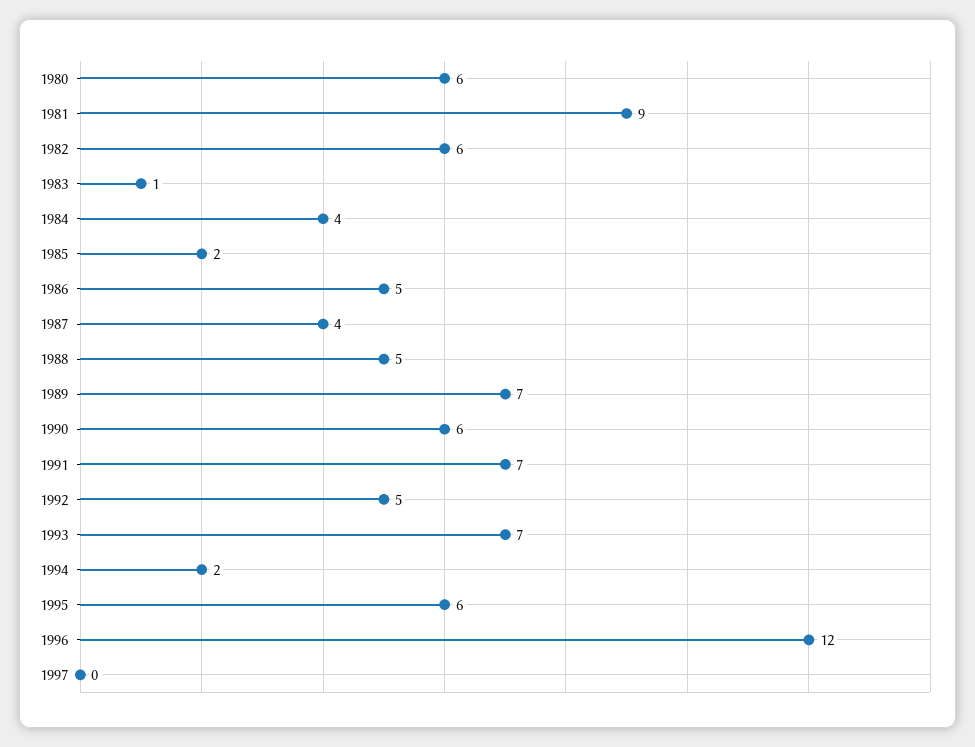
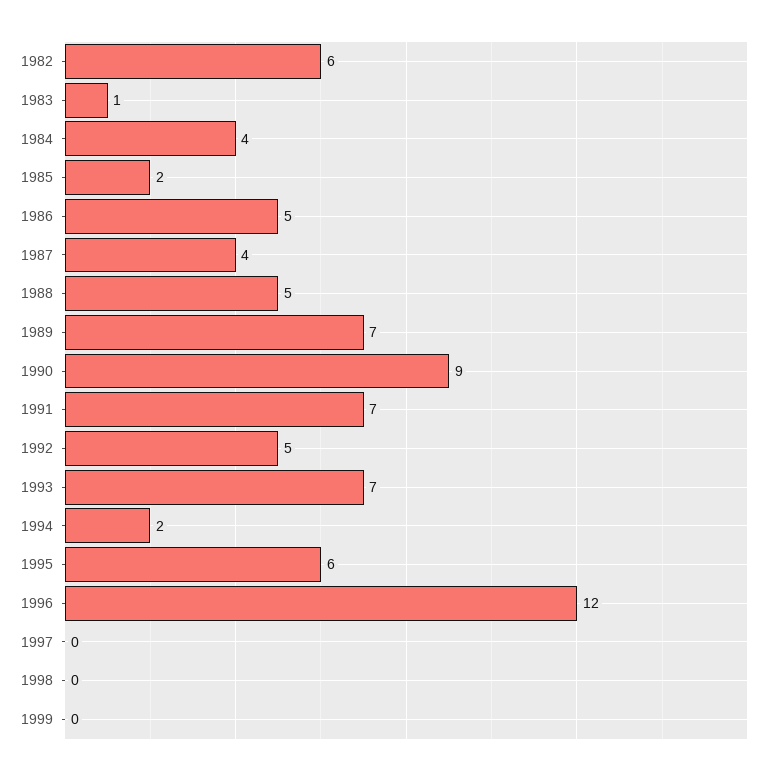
1980: 6 -> none
1981: 9 -> none
1990: 6 -> 9
1998: none -> 0
1999: none -> 0

